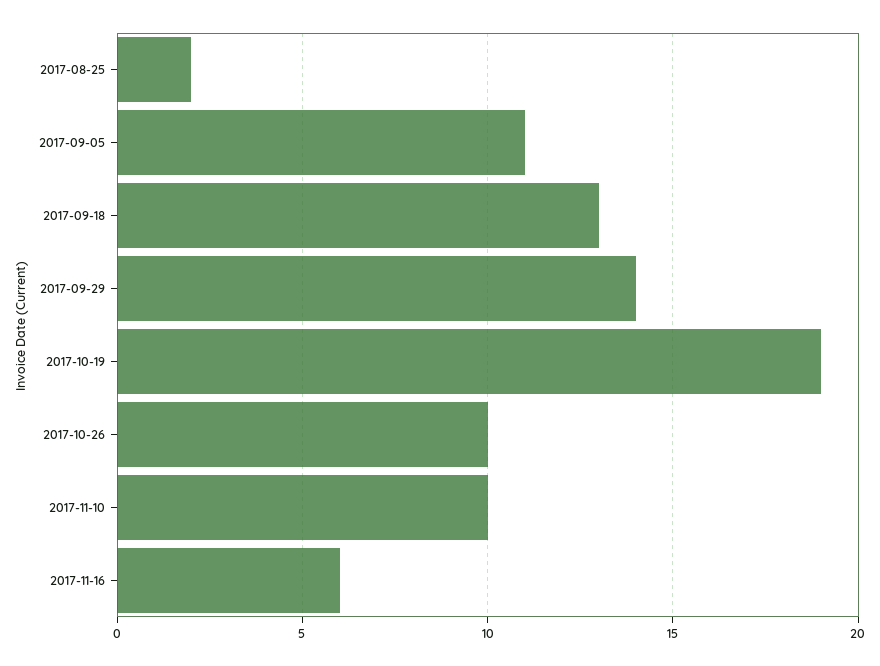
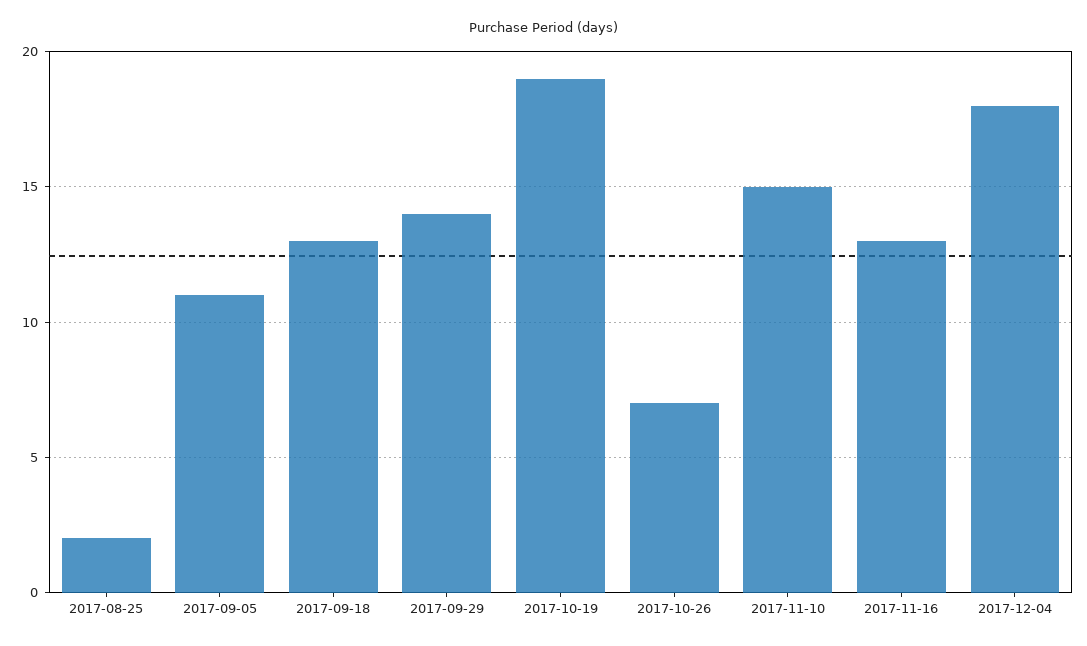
2017-10-26: 10 -> 7
2017-11-10: 10 -> 15
2017-11-16: 6 -> 13
2017-12-04: none -> 18

